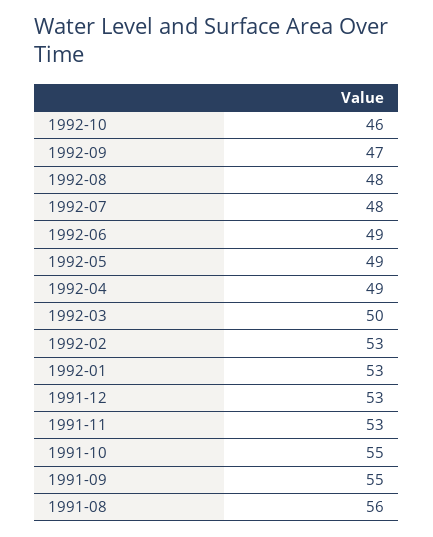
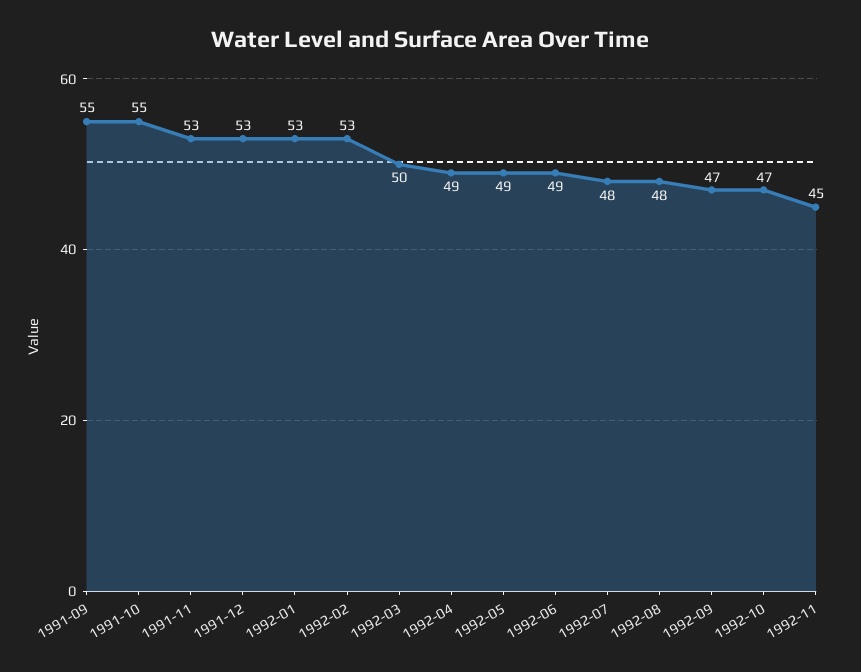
1992-10: 46 -> 47
1991-08: 56 -> none
1992-11: none -> 45

